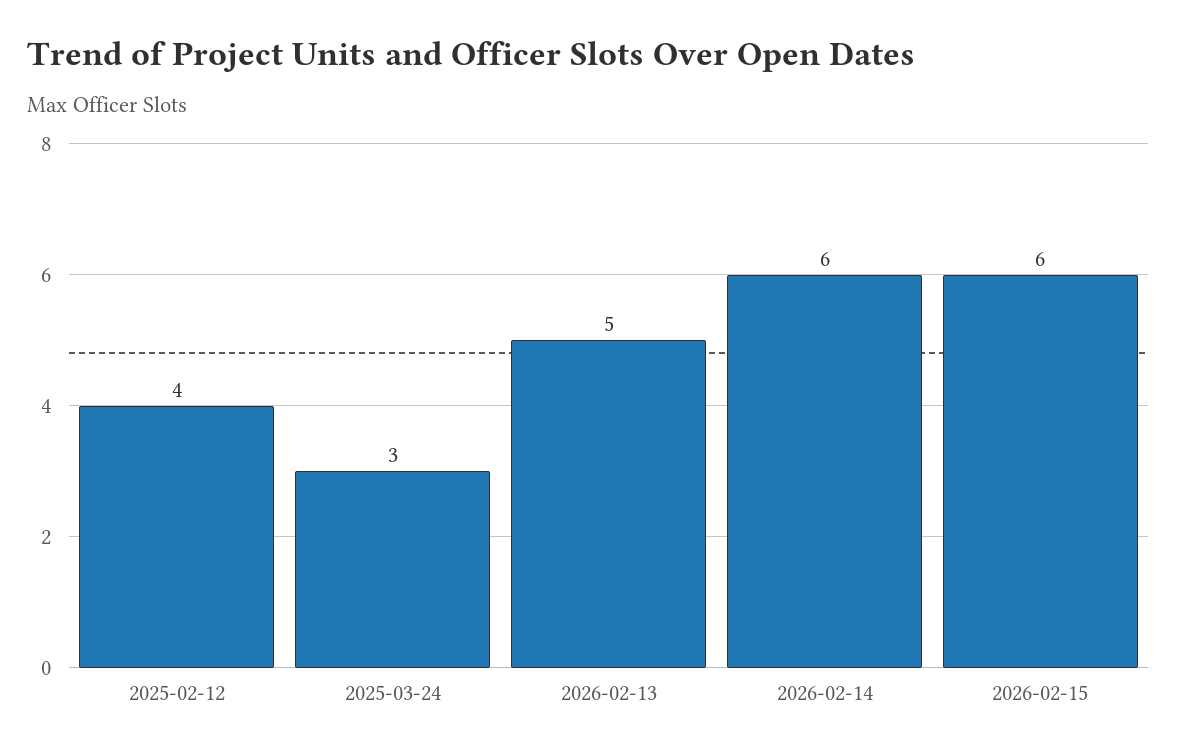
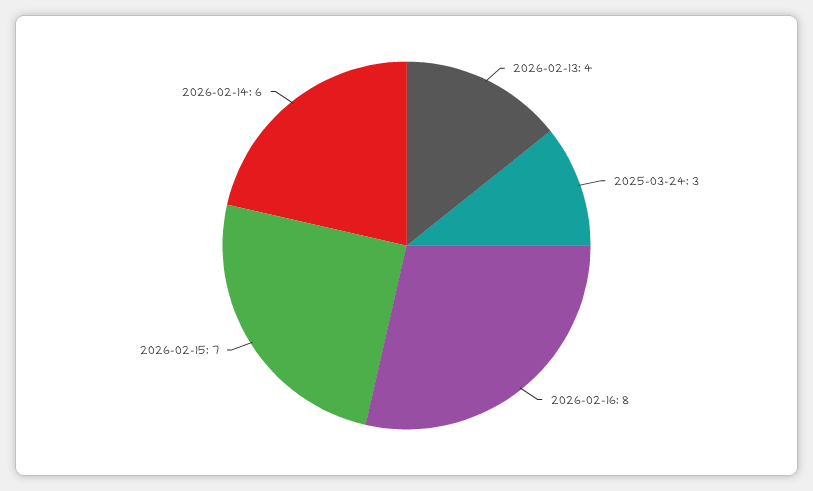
2025-02-12: 4 -> none
2026-02-13: 5 -> 4
2026-02-15: 6 -> 7
2026-02-16: none -> 8

